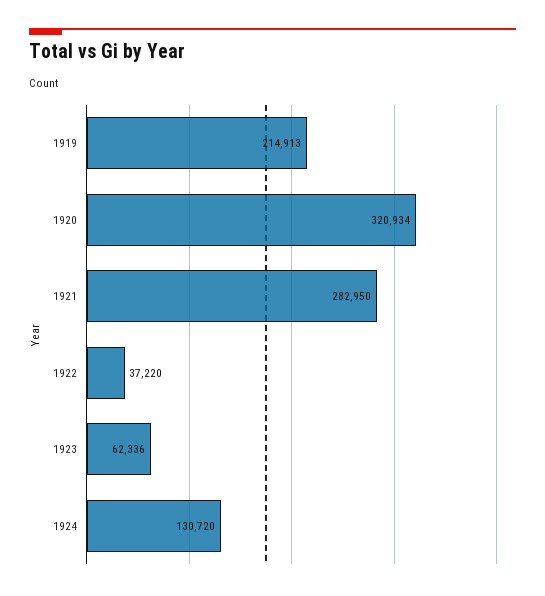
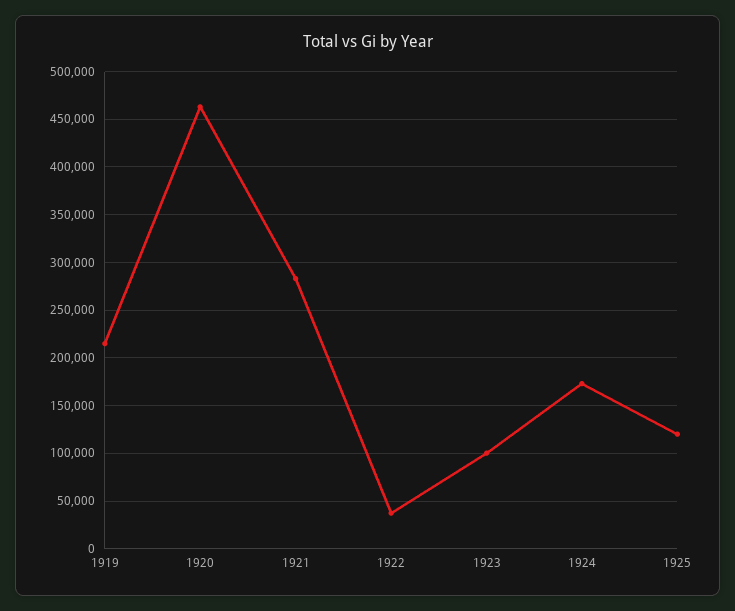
1920: 320934 -> 460000
1923: 62336 -> 100000
1924: 130720 -> 170000
1925: none -> 120000

